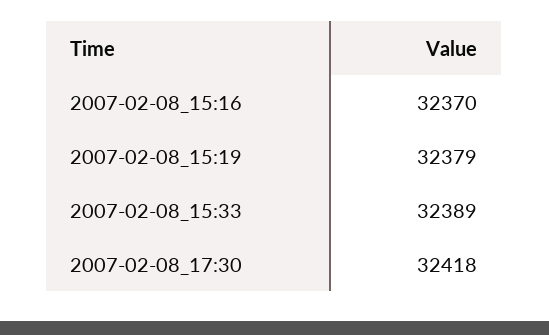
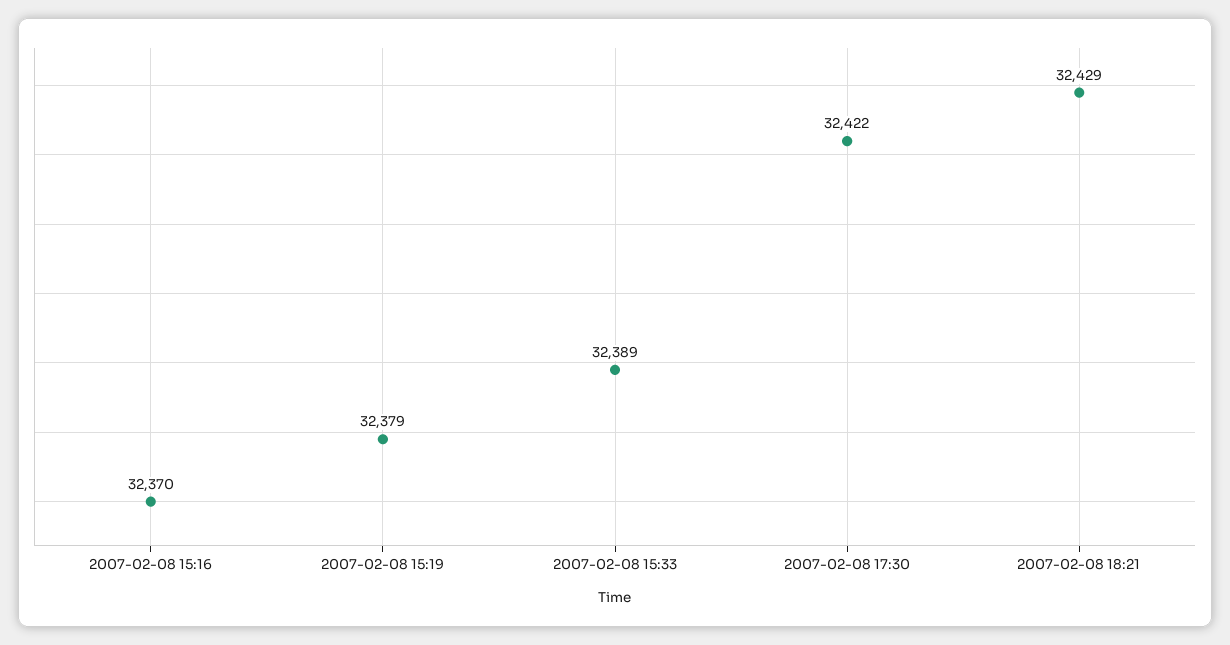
2007-02-08_17:30: 32418 -> 32422
2007-02-08 18:21: none -> 32429

